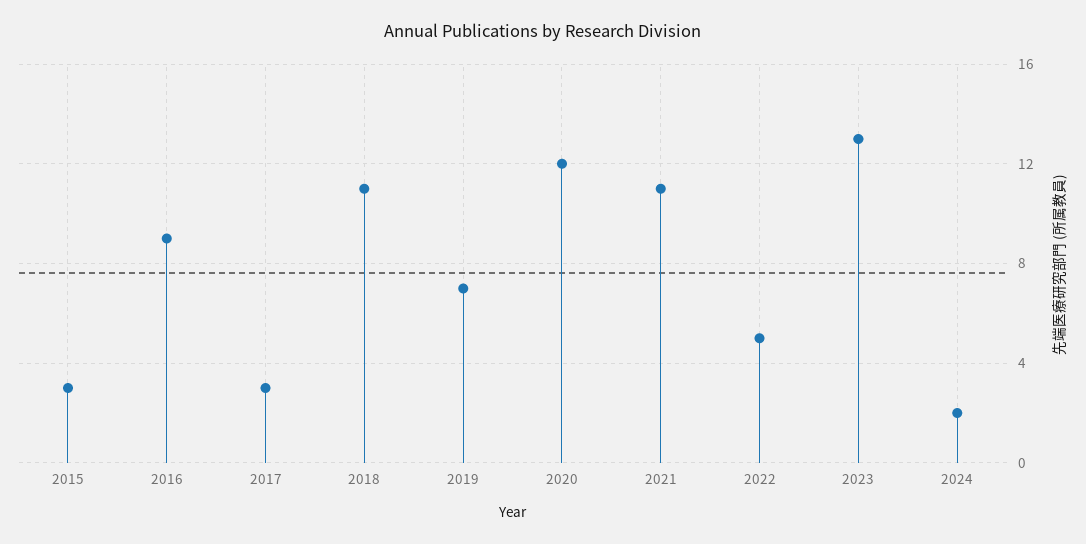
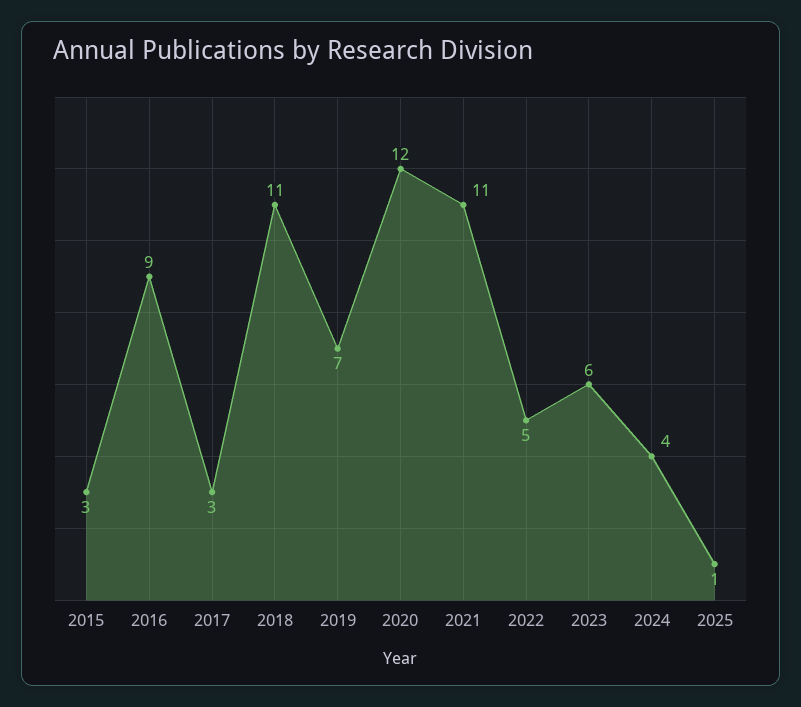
2023: 13 -> 6
2024: 2 -> 4
2025: none -> 1

